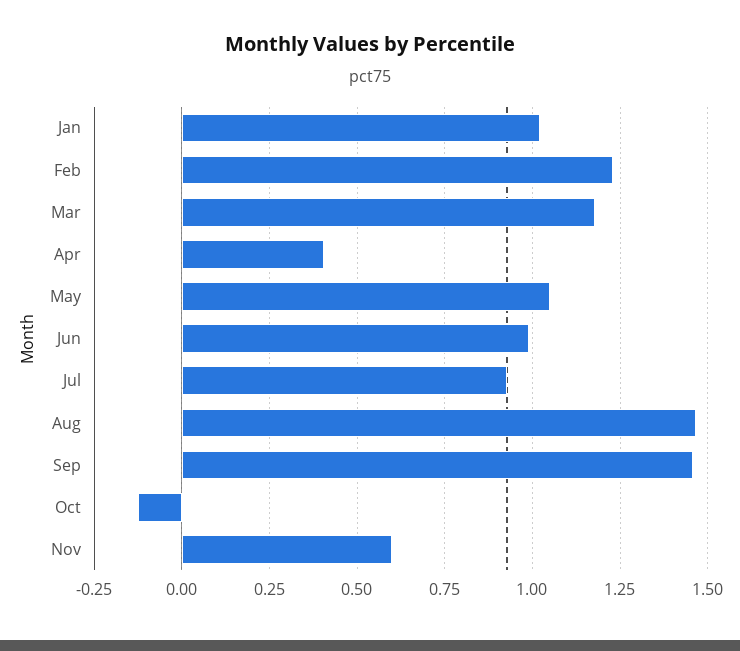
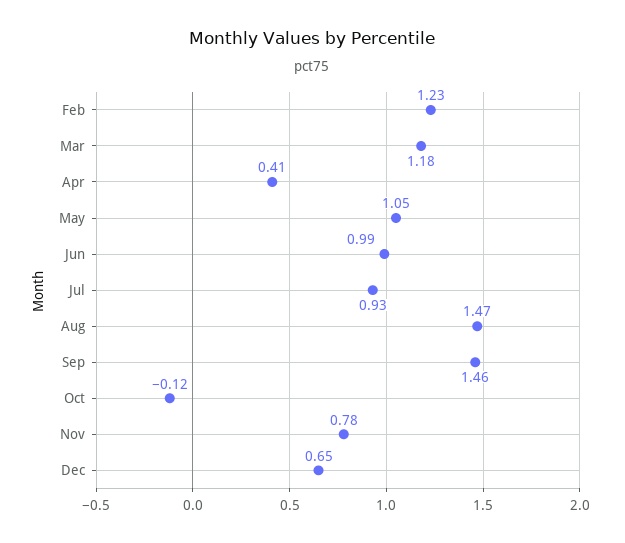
Jan: 1.025 -> none
Nov: 0.6 -> 0.78
Dec: none -> 0.65

